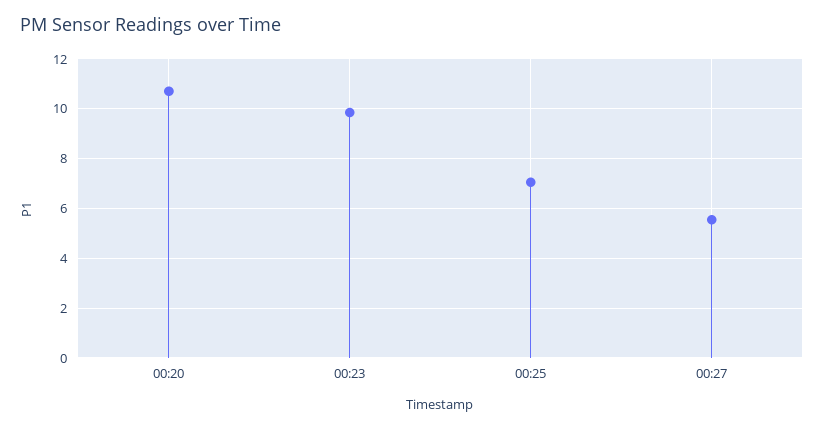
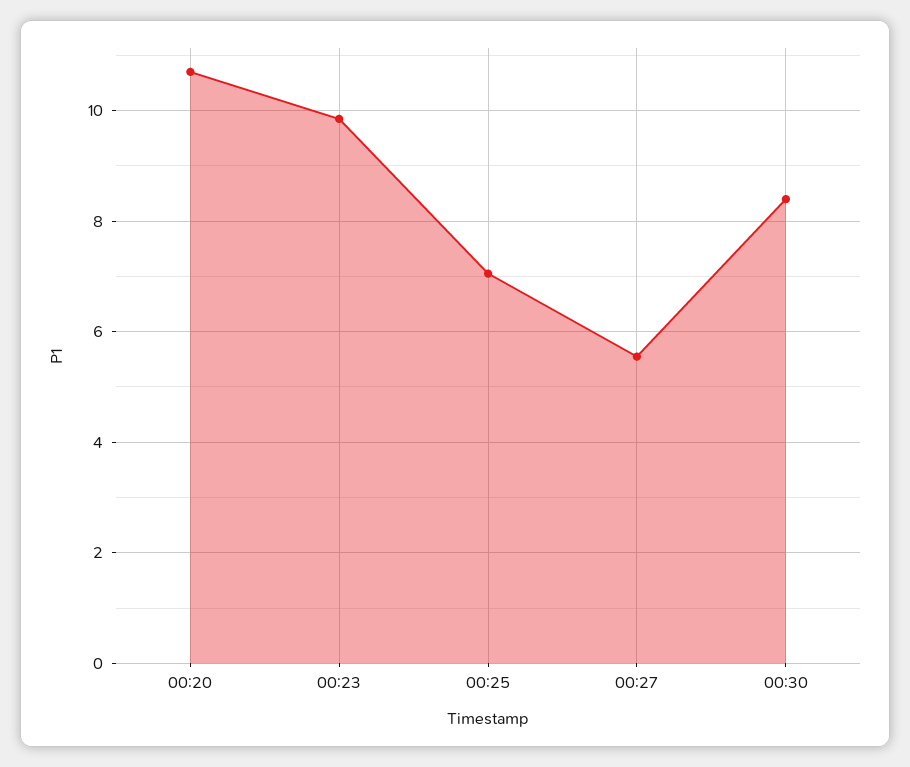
00:30: none -> 8.4

